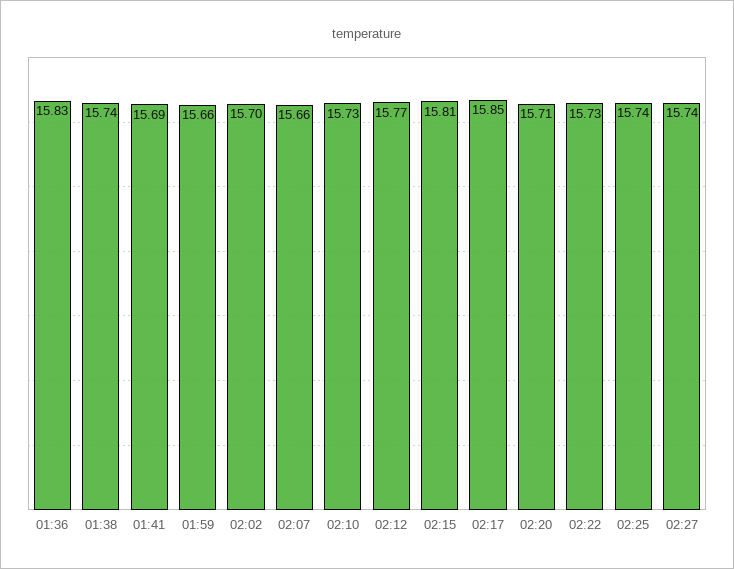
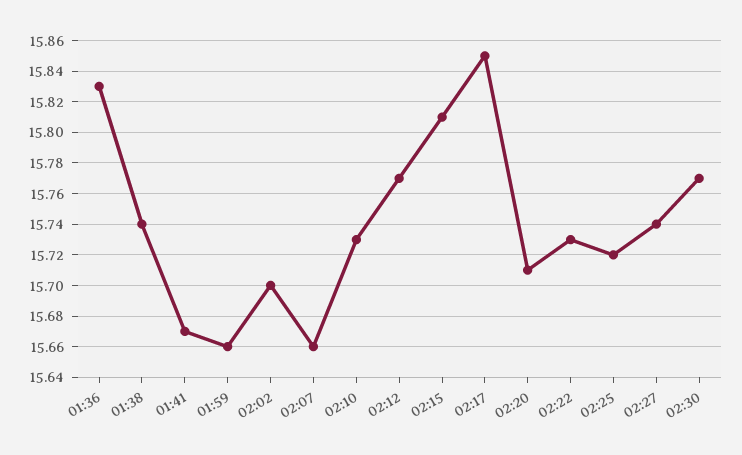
01:41: 15.69 -> 15.67
02:25: 15.74 -> 15.72
02:30: none -> 15.77

